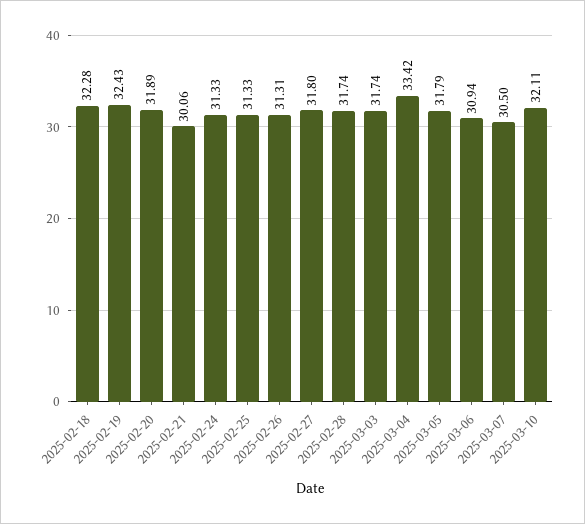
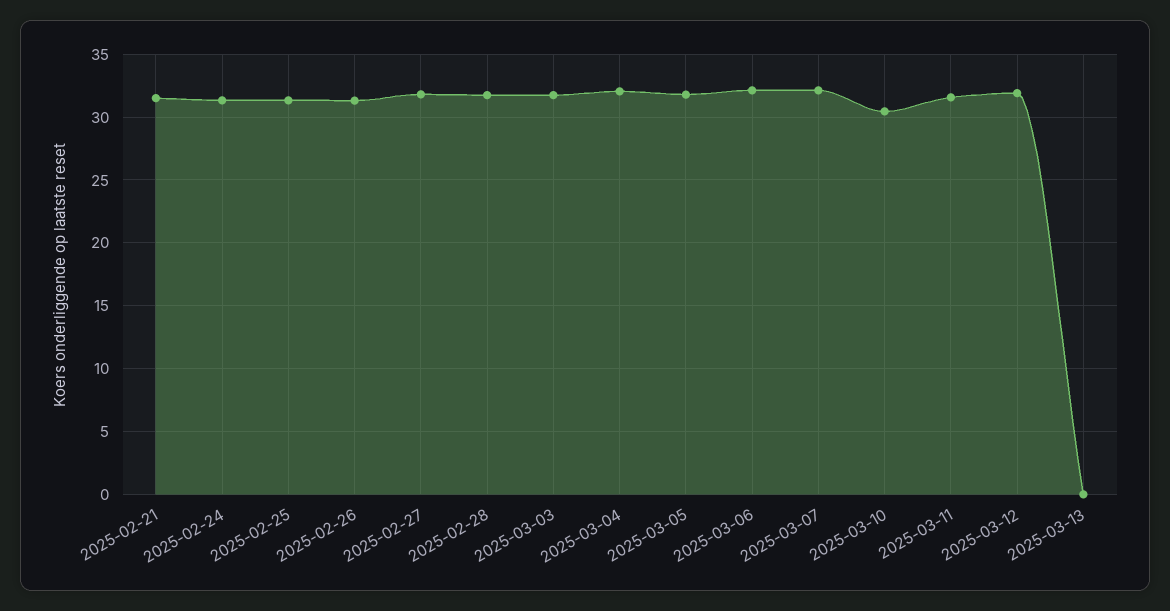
2025-02-18: 32.28 -> none
2025-02-19: 32.43 -> none
2025-02-20: 31.89 -> none
2025-02-21: 30.06 -> 31.5
2025-03-04: 33.42 -> 32
2025-03-06: 30.94 -> 32
2025-03-07: 30.5 -> 32
2025-03-10: 32.11 -> 30.5
2025-03-11: none -> 31.5
2025-03-12: none -> 32
2025-03-13: none -> 0

